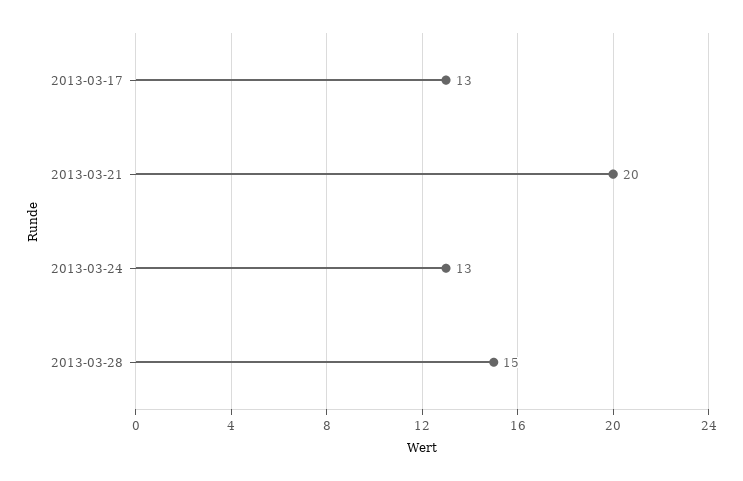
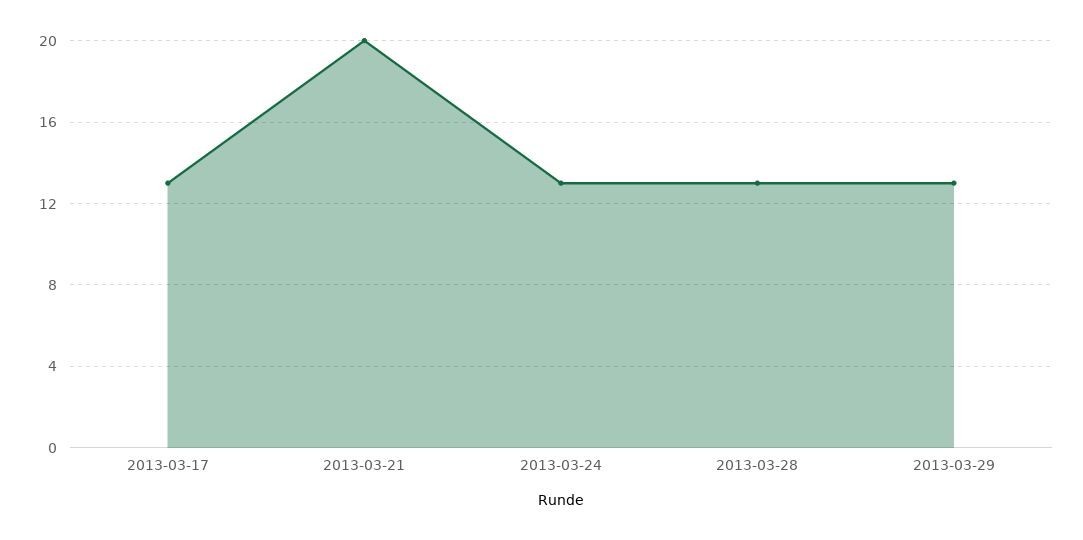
2013-03-28: 15 -> 13
2013-03-29: none -> 13

